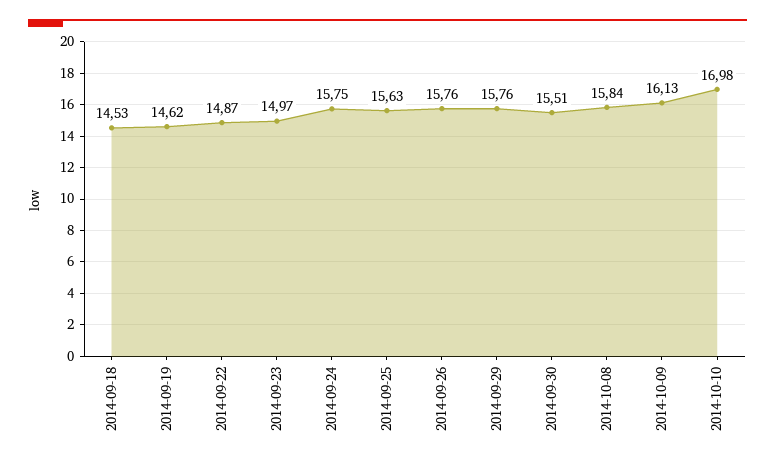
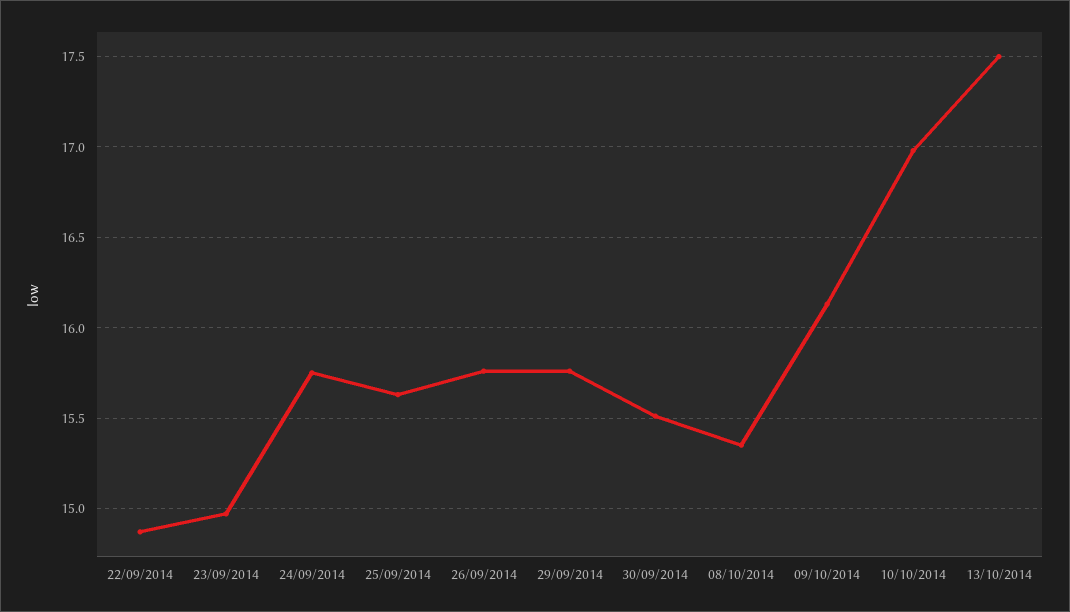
2014-09-18: 14.53 -> none
2014-09-19: 14.62 -> none
2014-10-08: 15.84 -> 15.35
13/10/2014: none -> 17.5

